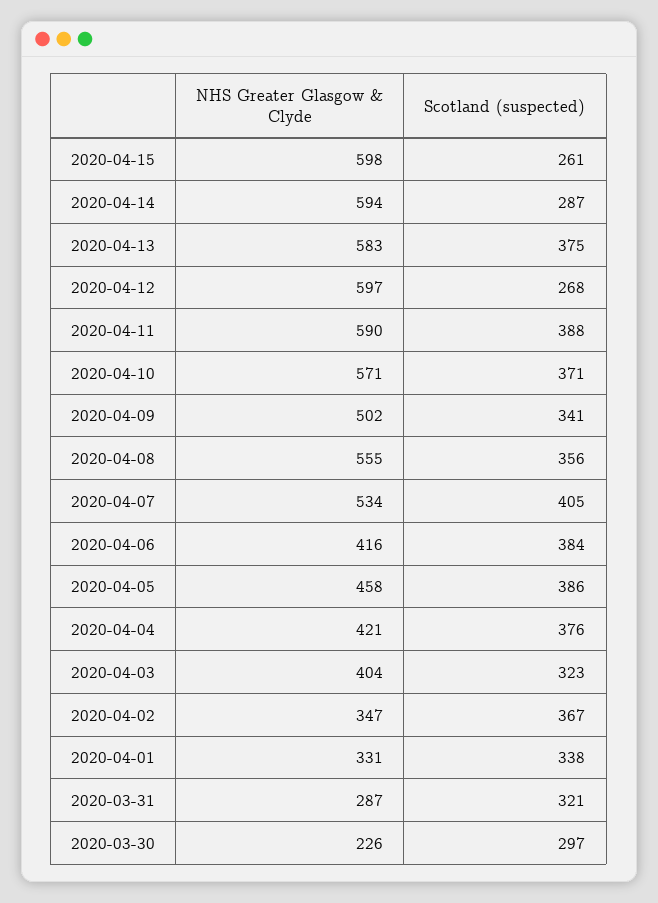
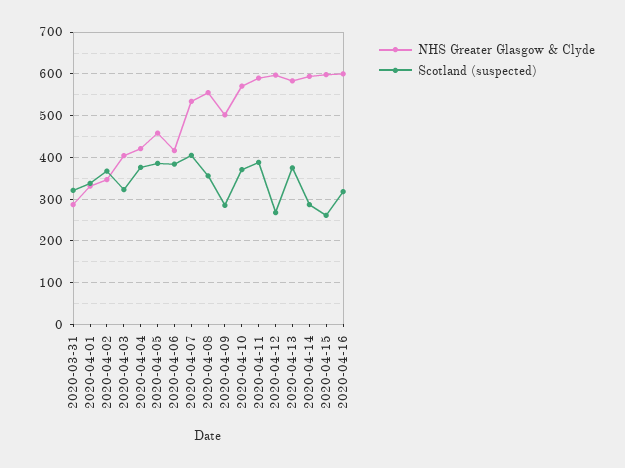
Scotland (suspected), 2020-04-09: 341 -> 280
NHS Greater Glasgow & Clyde, 2020-03-30: 226 -> none
Scotland (suspected), 2020-03-30: 297 -> none
NHS Greater Glasgow & Clyde, 2020-04-16: none -> 600
Scotland (suspected), 2020-04-16: none -> 320

